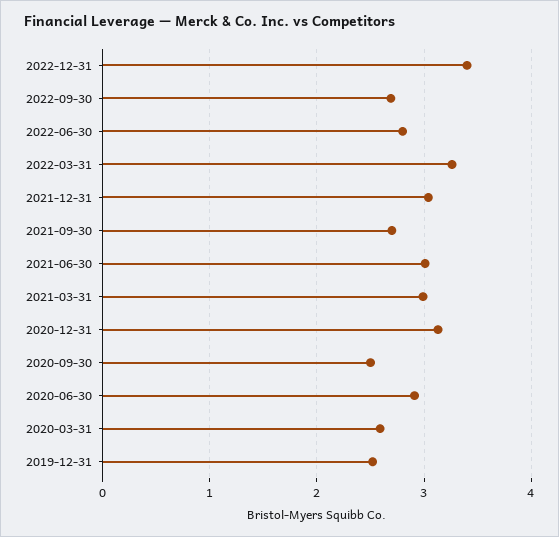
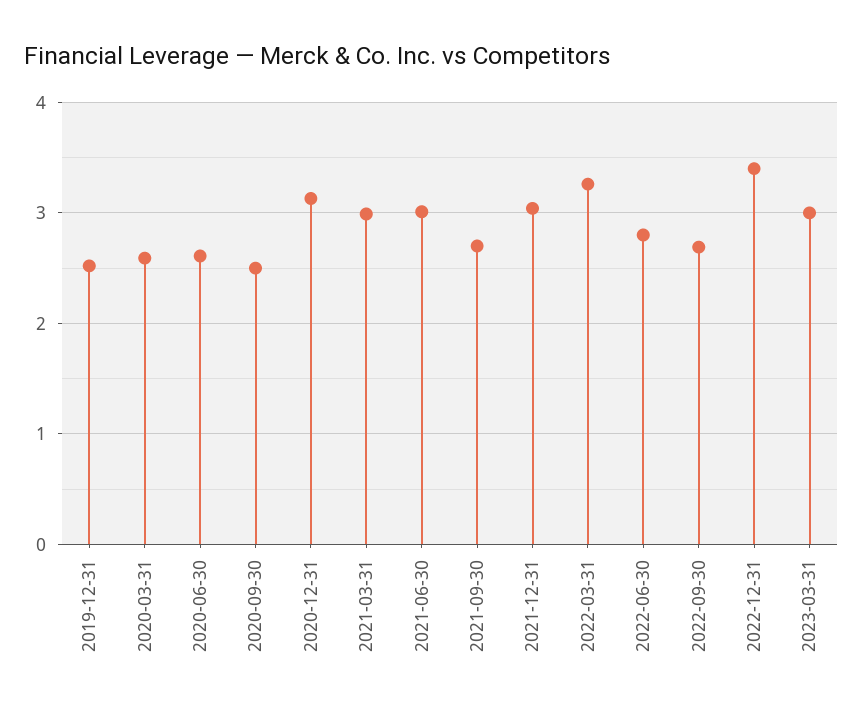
2020-06-30: 2.9 -> 2.6
2023-03-31: none -> 3

